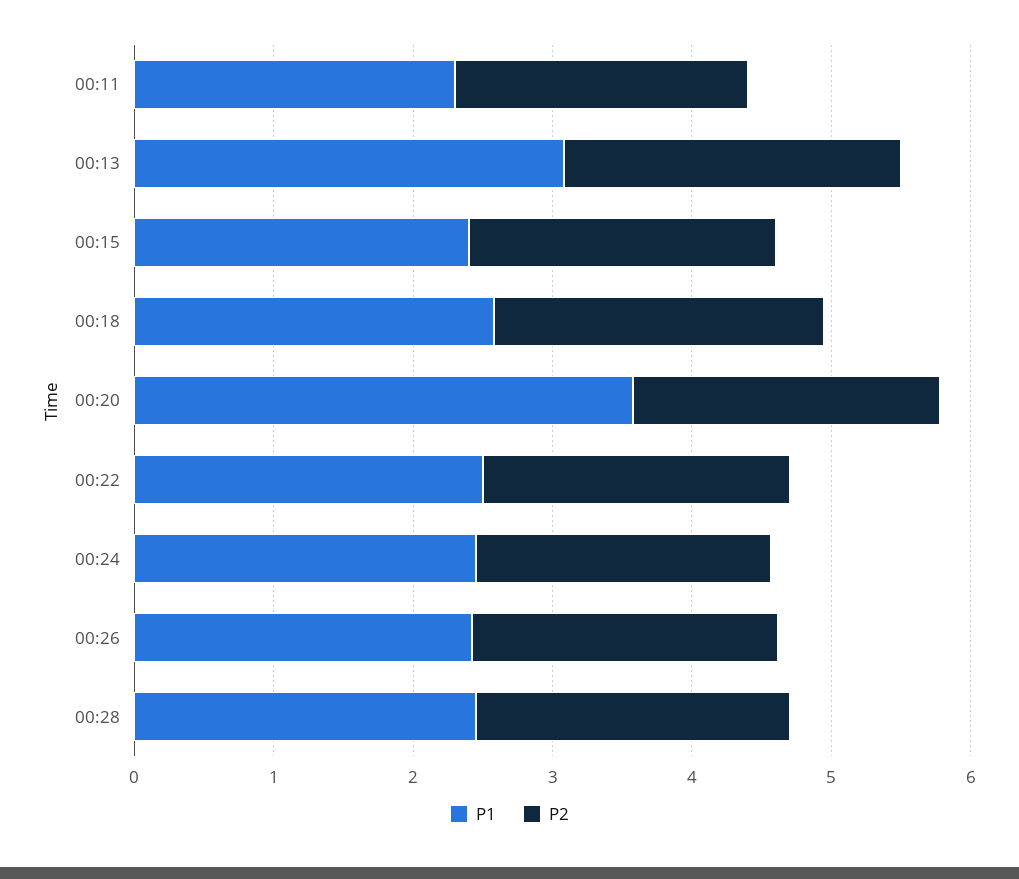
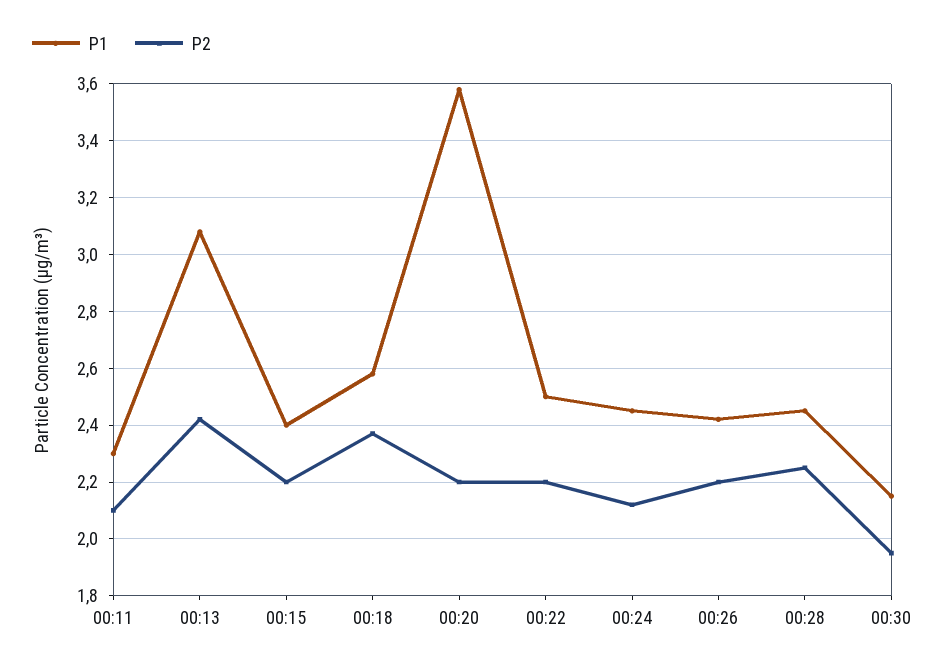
P1, 00:30: none -> 2.15
P2, 00:30: none -> 1.95

